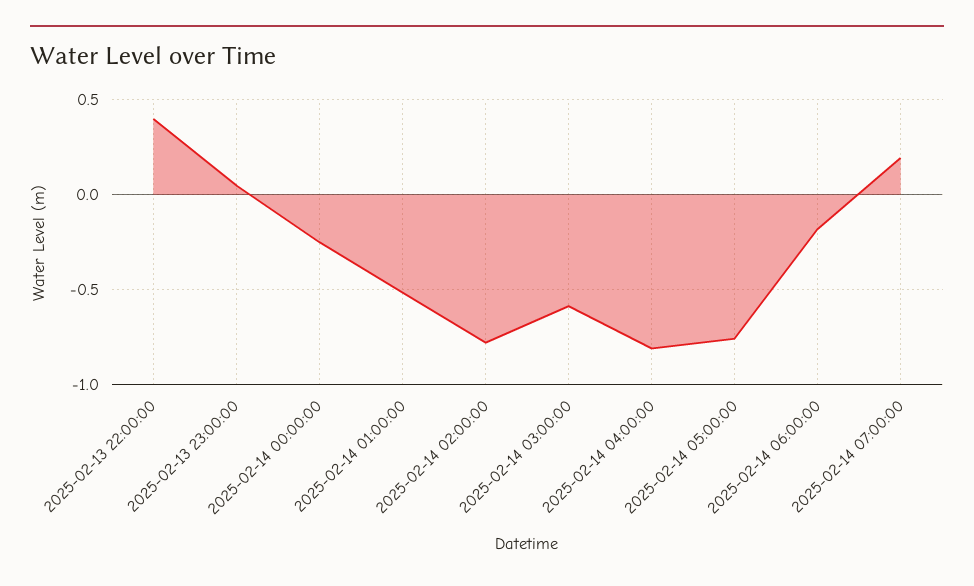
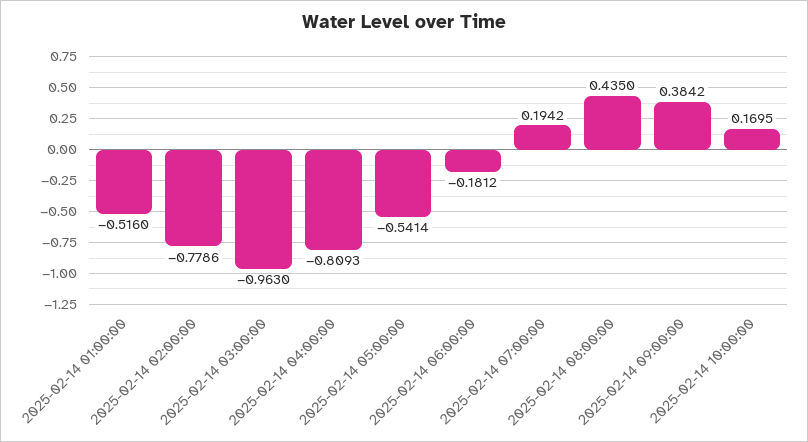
2025-02-13 22:00:00: 0.4 -> none
2025-02-13 23:00:00: 0.05 -> none
2025-02-14 00:00:00: -0.25 -> none
2025-02-14 03:00:00: -0.6 -> -0.963
2025-02-14 05:00:00: -0.75 -> -0.5414
2025-02-14 08:00:00: none -> 0.435
2025-02-14 09:00:00: none -> 0.3842
2025-02-14 10:00:00: none -> 0.1695

